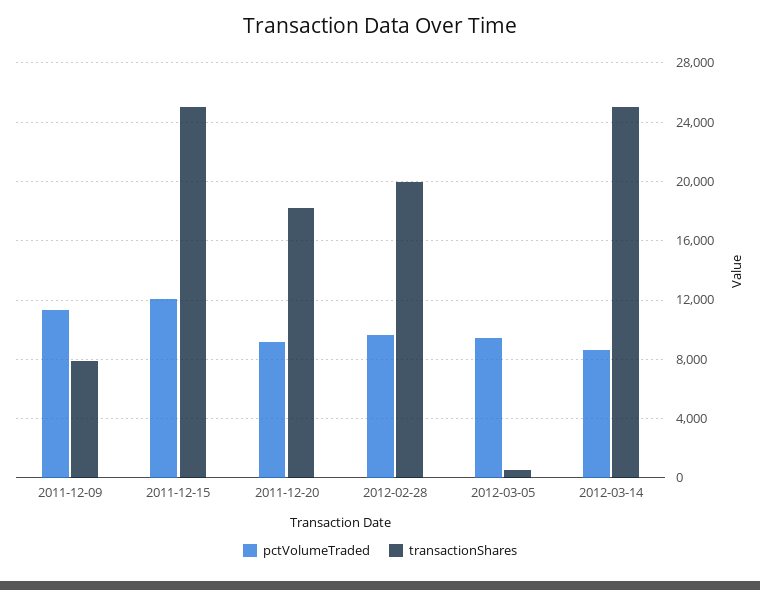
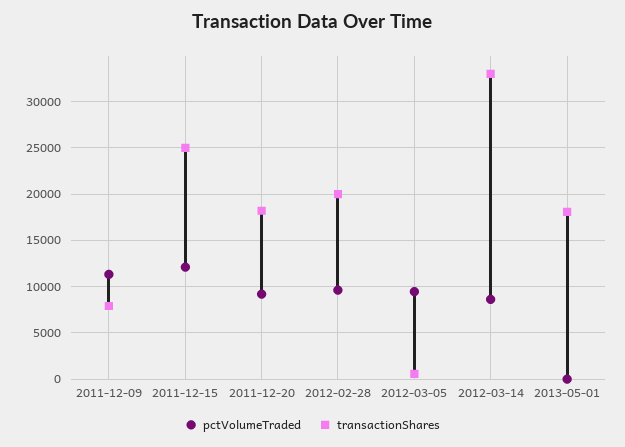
transactionShares, 2012-03-14: 25000 -> 33000
pctVolumeTraded, 2013-05-01: none -> 0
transactionShares, 2013-05-01: none -> 18000

